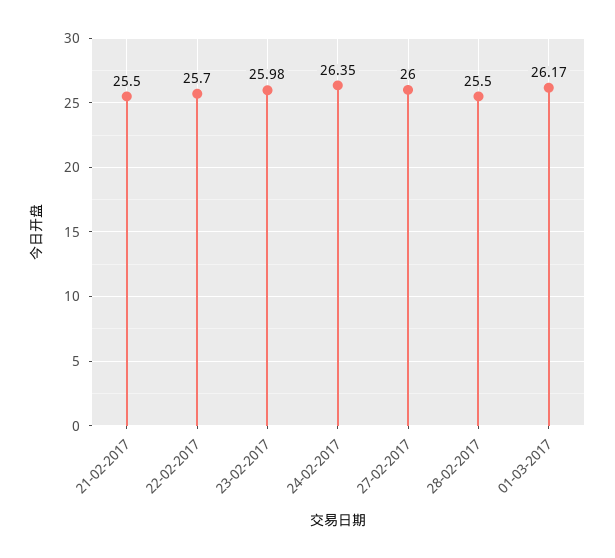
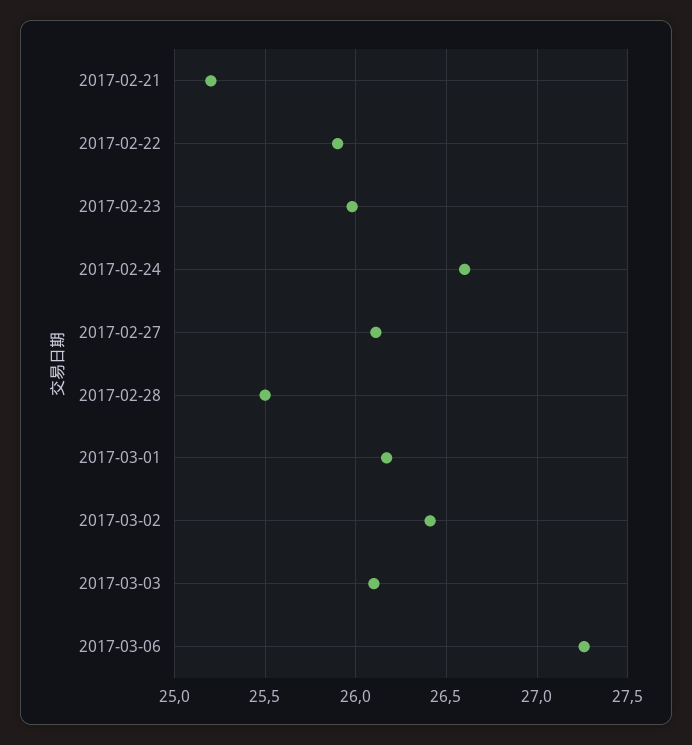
21-02-2017: 25.5 -> 25.2
22-02-2017: 25.7 -> 25.9
24-02-2017: 26.35 -> 26.6
27-02-2017: 26 -> 26.1
2017-03-02: none -> 26.4
2017-03-03: none -> 26.1
2017-03-06: none -> 27.25

